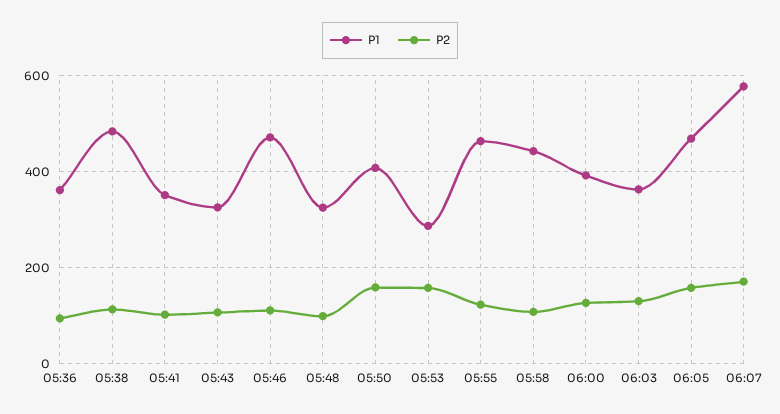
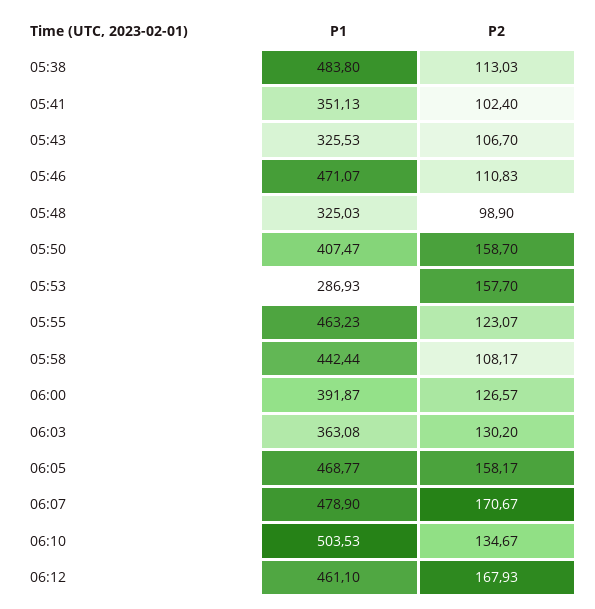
P1, 05:36: 360 -> none
P2, 05:36: 100 -> none
P1, 06:07: 580 -> 478.9
P1, 06:10: none -> 503.53
P2, 06:10: none -> 134.67
P1, 06:12: none -> 461.1
P2, 06:12: none -> 167.93

